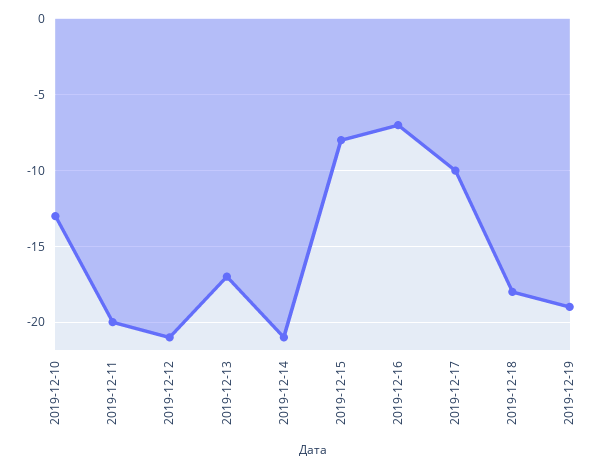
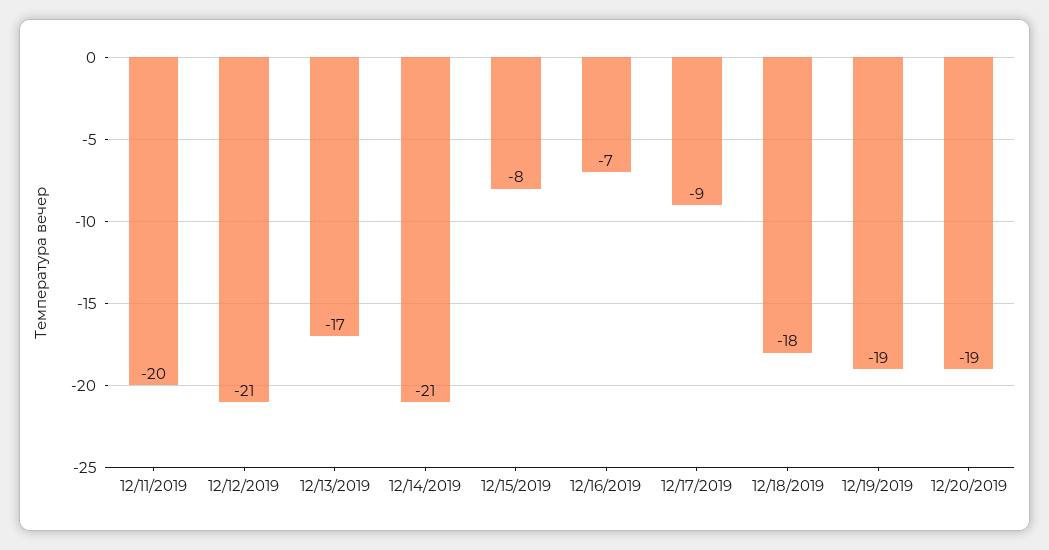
2019-12-10: -13 -> none
2019-12-17: -10 -> -9
12/20/2019: none -> -19

